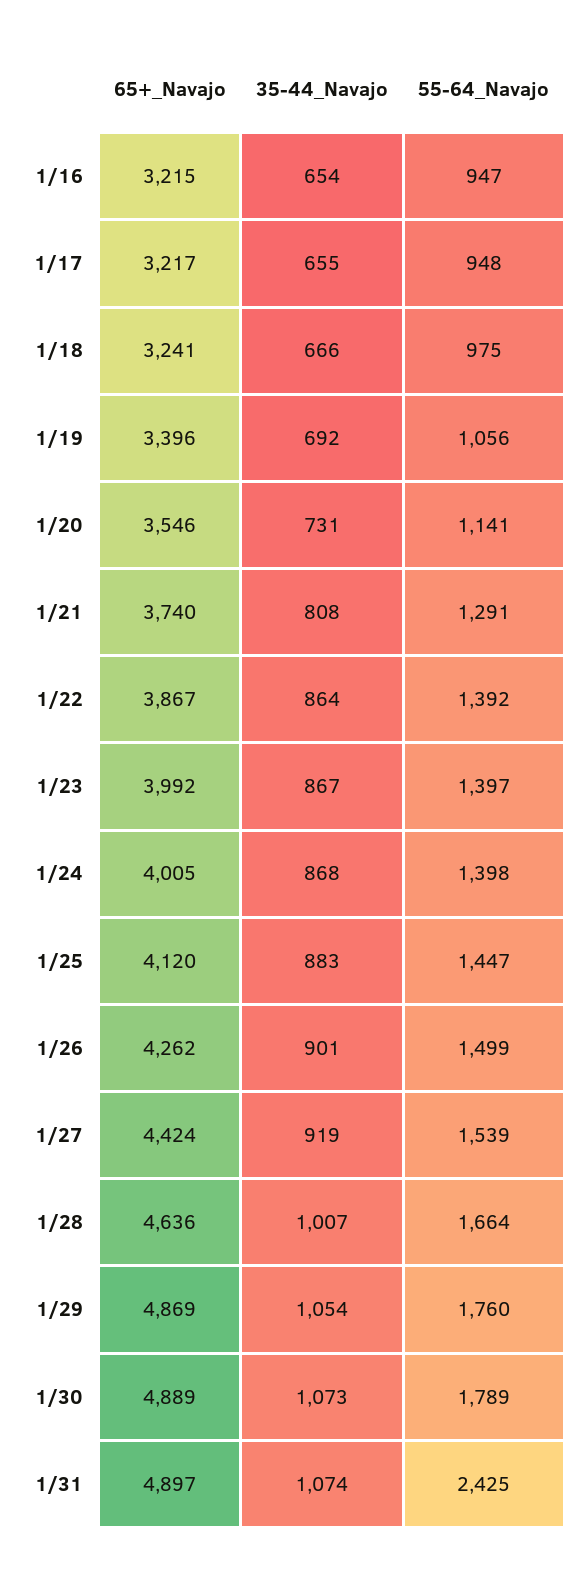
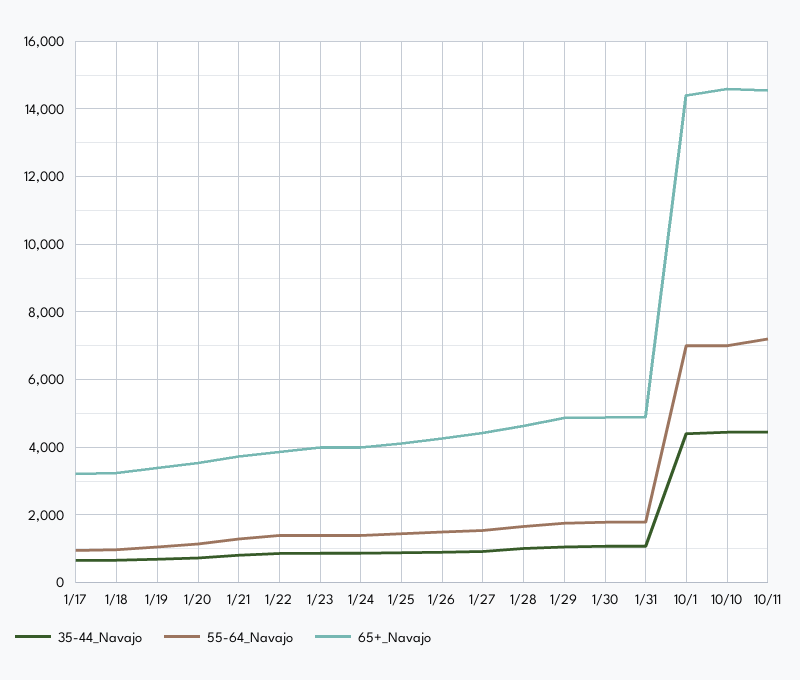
65+_Navajo, 1/16: 3215 -> none
35-44_Navajo, 1/16: 654 -> none
55-64_Navajo, 1/16: 947 -> none
55-64_Navajo, 1/31: 2425 -> 1800
35-44_Navajo, 10/1: none -> 4400
55-64_Navajo, 10/1: none -> 7000
65+_Navajo, 10/1: none -> 14400
35-44_Navajo, 10/10: none -> 4400
55-64_Navajo, 10/10: none -> 7000
65+_Navajo, 10/10: none -> 14600
35-44_Navajo, 10/11: none -> 4400
55-64_Navajo, 10/11: none -> 7200
65+_Navajo, 10/11: none -> 14600

